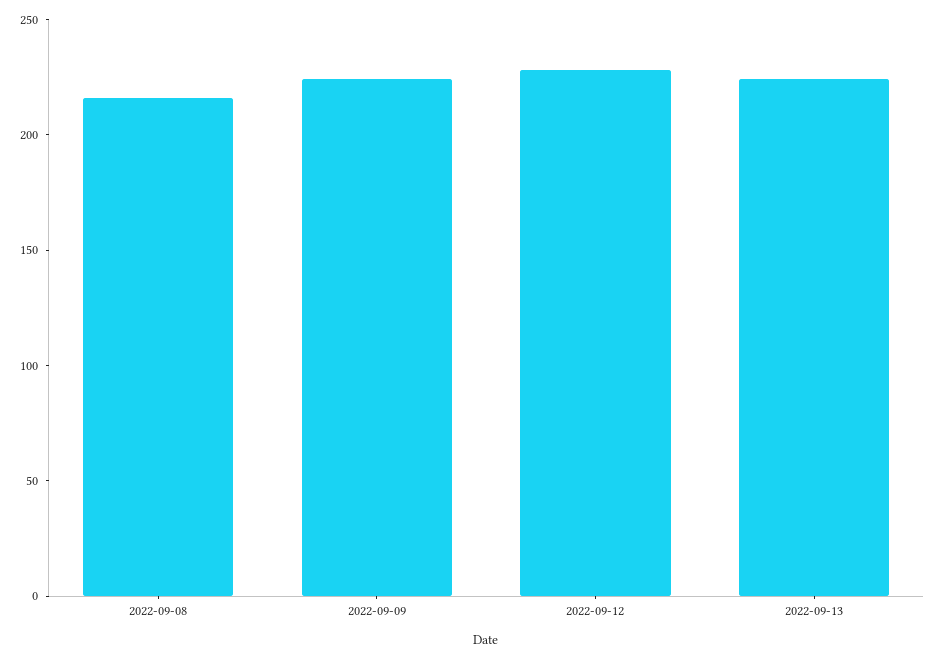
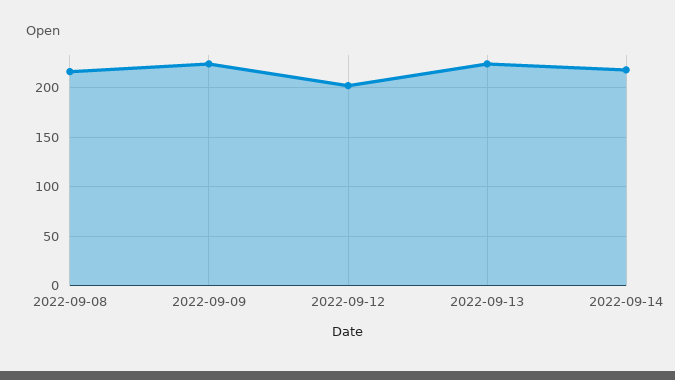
2022-09-12: 230 -> 200
2022-09-14: none -> 220

